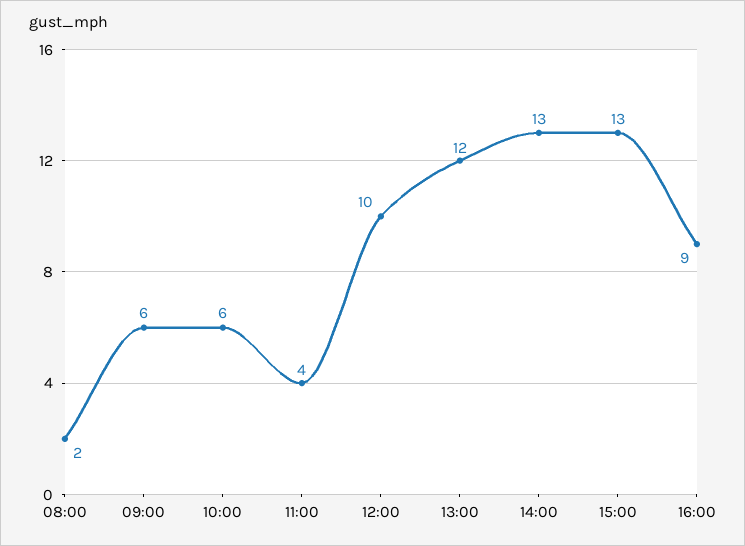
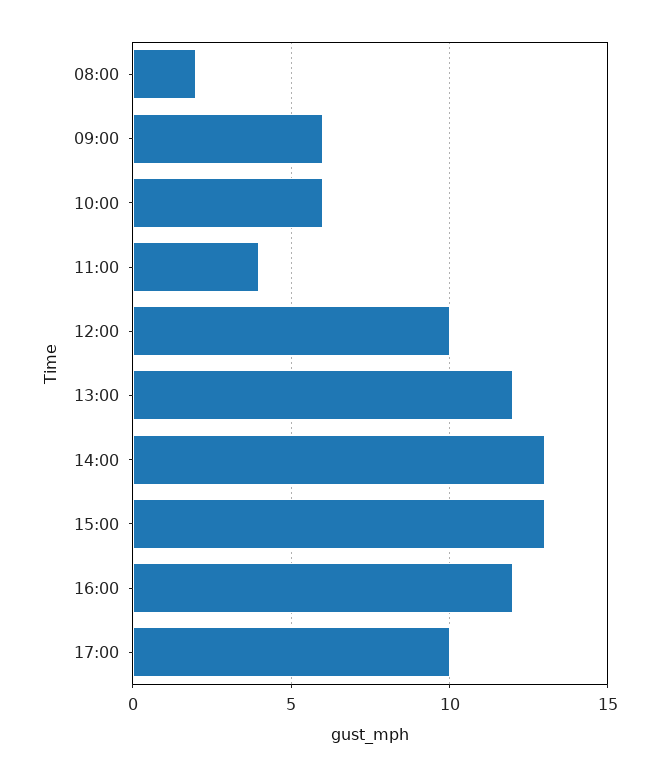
16:00: 9 -> 12
17:00: none -> 10

